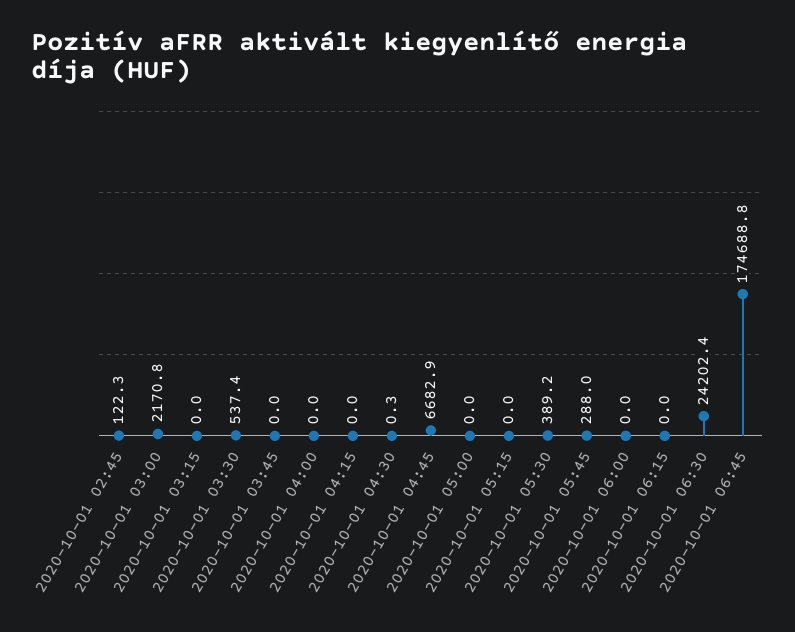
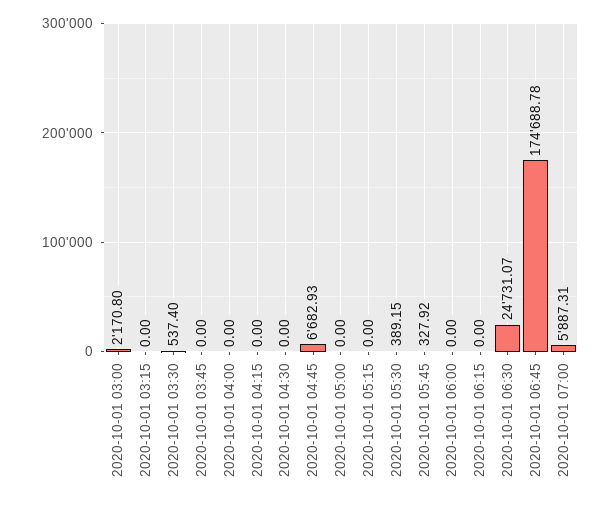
2020-10-01 02:45: 122.3 -> none
2020-10-01 04:30: 0.3 -> 0
2020-10-01 05:45: 288 -> 327.92
2020-10-01 06:30: 24202.4 -> 24731.07
2020-10-01 07:00: none -> 5887.31

